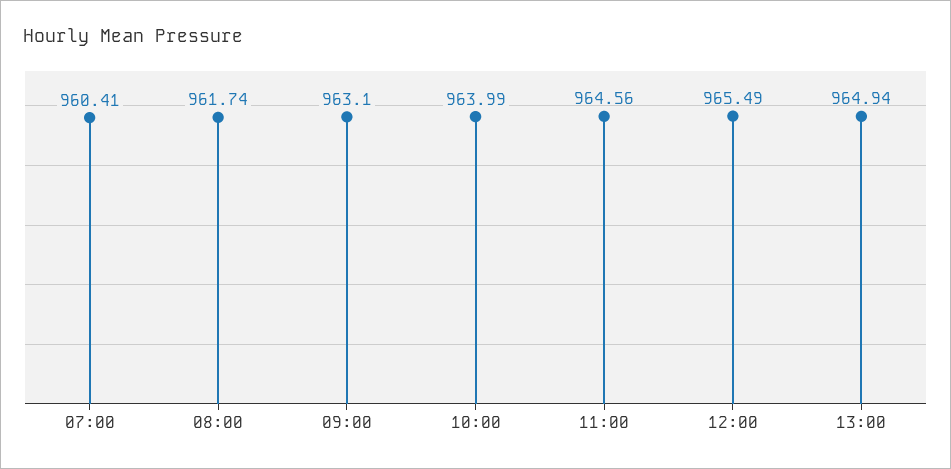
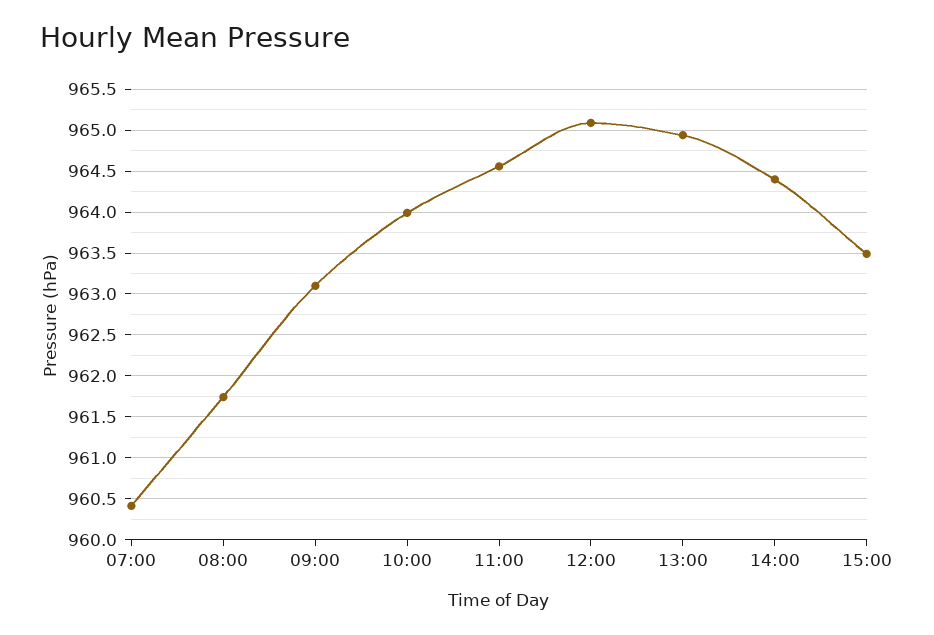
12:00: 965.49 -> 965.1
14:00: none -> 964.4
15:00: none -> 963.5

